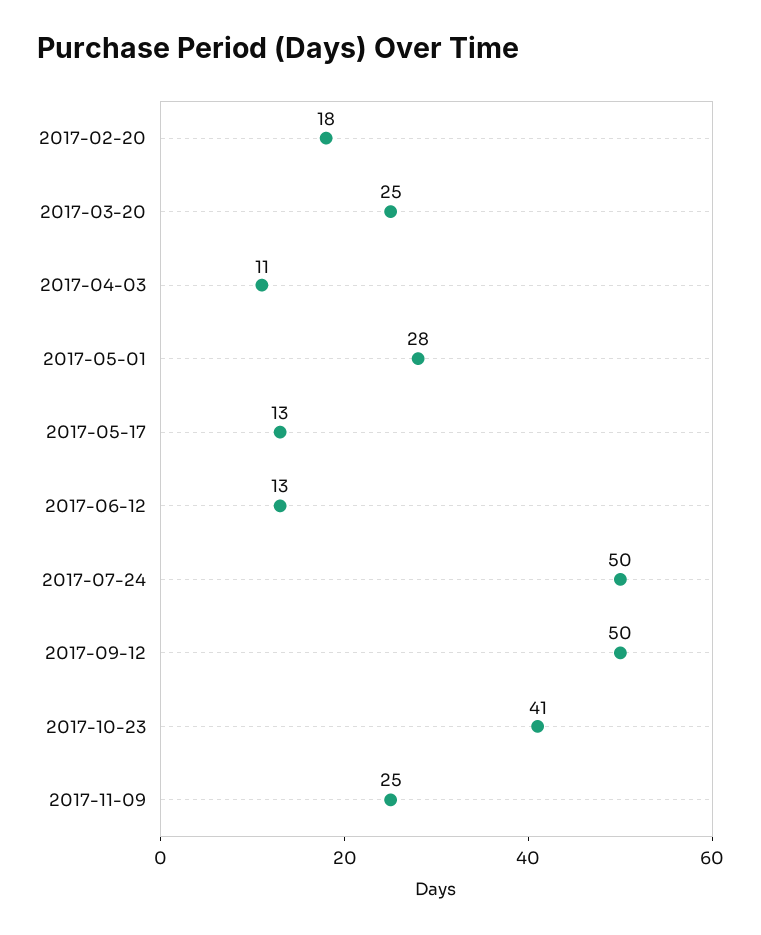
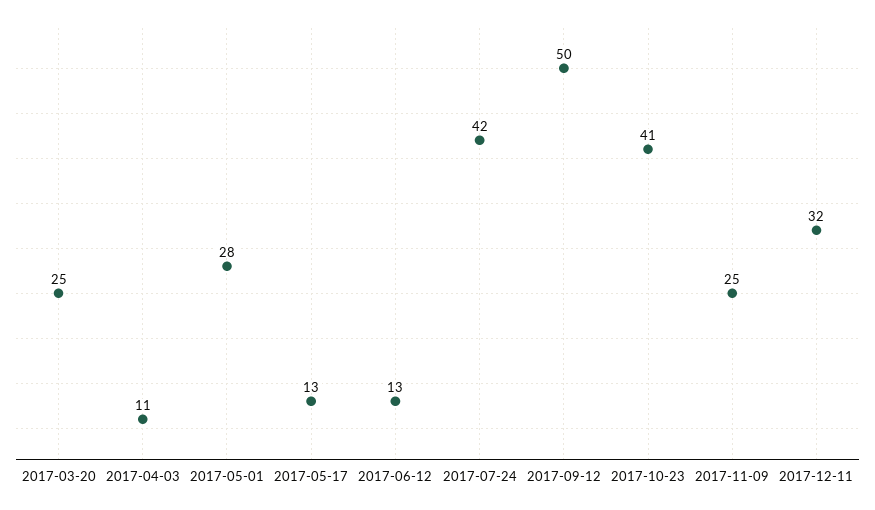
2017-02-20: 18 -> none
2017-07-24: 50 -> 42
2017-12-11: none -> 32

